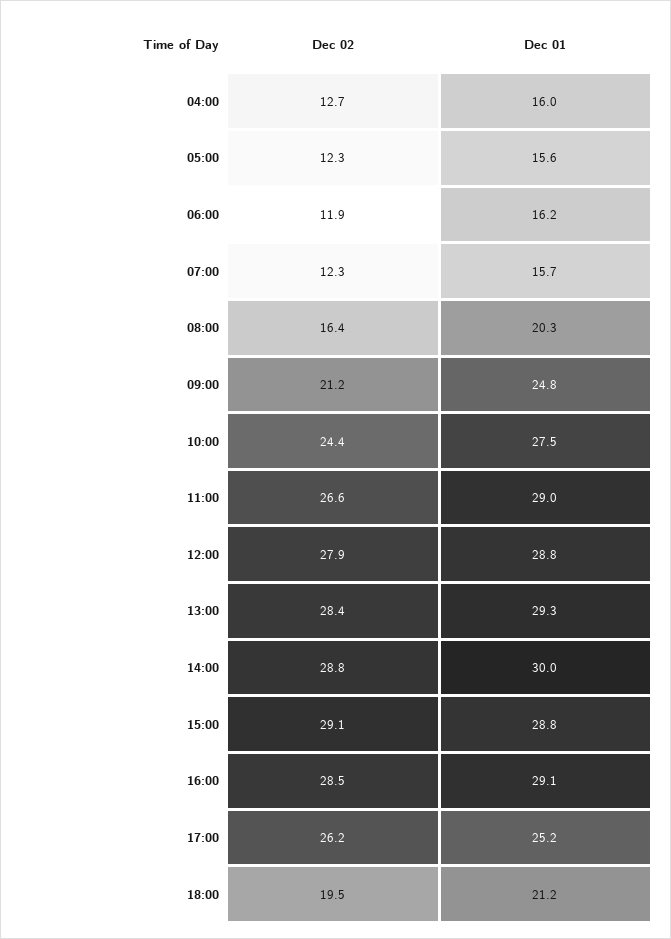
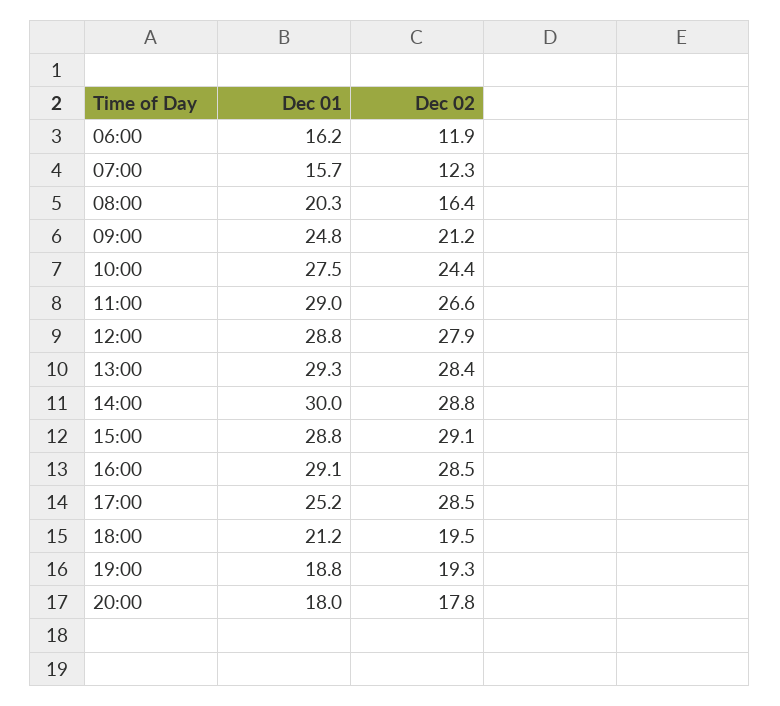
Dec 02, 04:00: 12.7 -> none
Dec 01, 04:00: 16 -> none
Dec 02, 05:00: 12.3 -> none
Dec 01, 05:00: 15.6 -> none
Dec 02, 17:00: 26.2 -> 28.5
Dec 01, 19:00: none -> 18.8
Dec 02, 19:00: none -> 19.3
Dec 01, 20:00: none -> 18
Dec 02, 20:00: none -> 17.8

